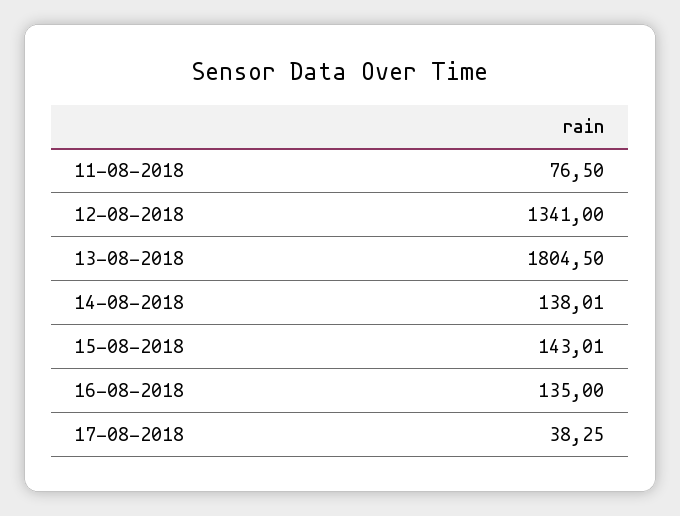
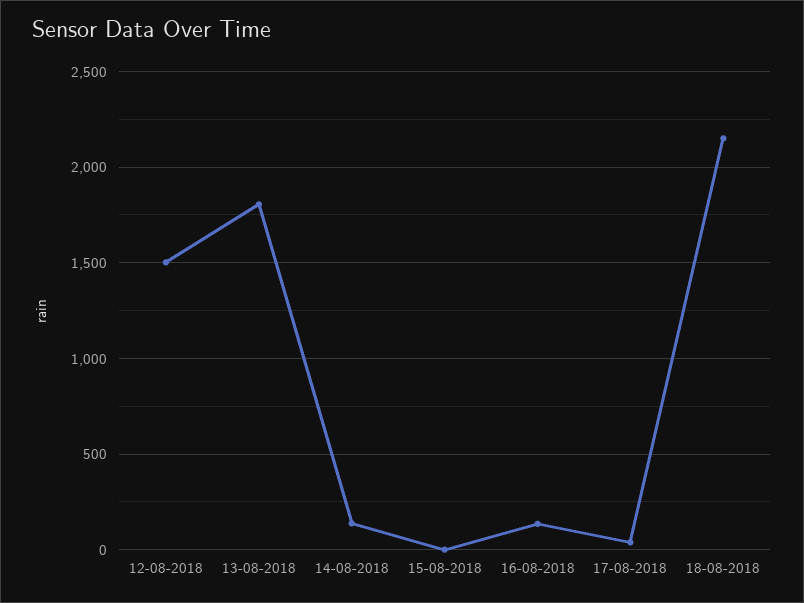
11-08-2018: 76.5 -> none
12-08-2018: 1341 -> 1500
15-08-2018: 143.01 -> 0
18-08-2018: none -> 2150

